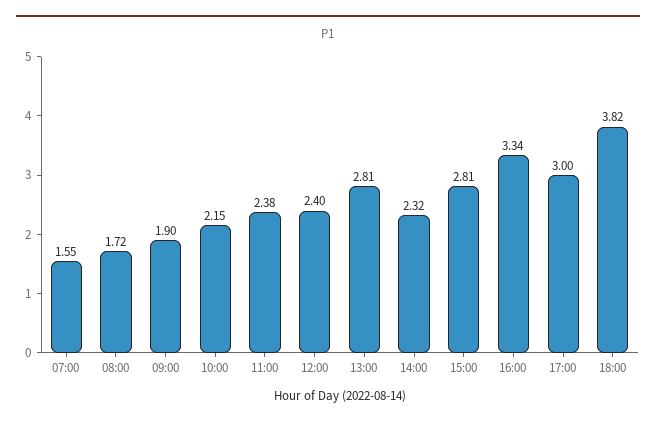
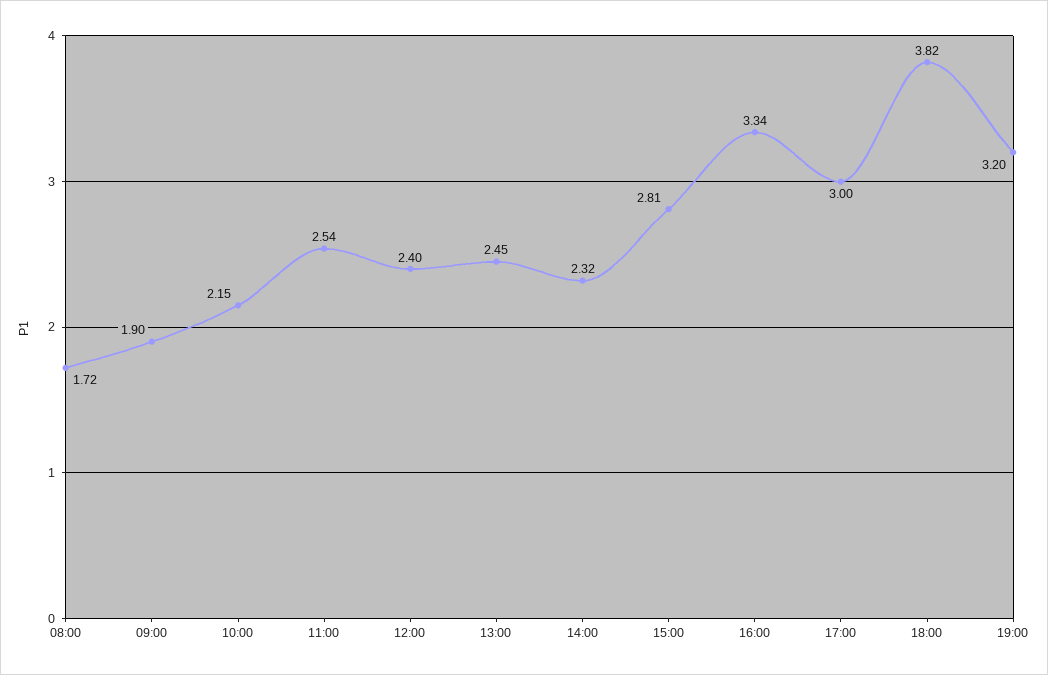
07:00: 1.55 -> none
11:00: 2.38 -> 2.54
13:00: 2.81 -> 2.45
19:00: none -> 3.2

